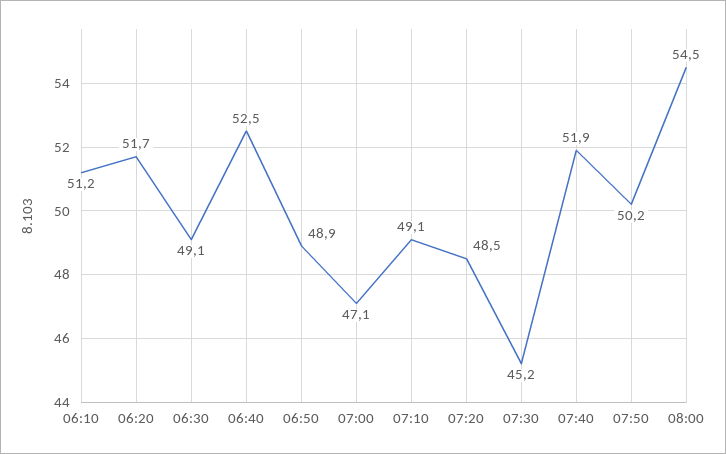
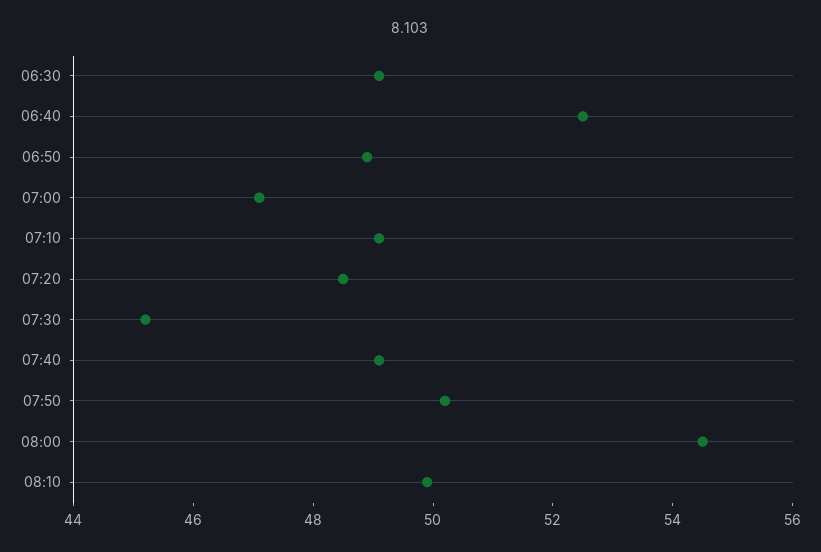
06:10: 51.2 -> none
06:20: 51.7 -> none
07:40: 51.9 -> 49
08:10: none -> 50

